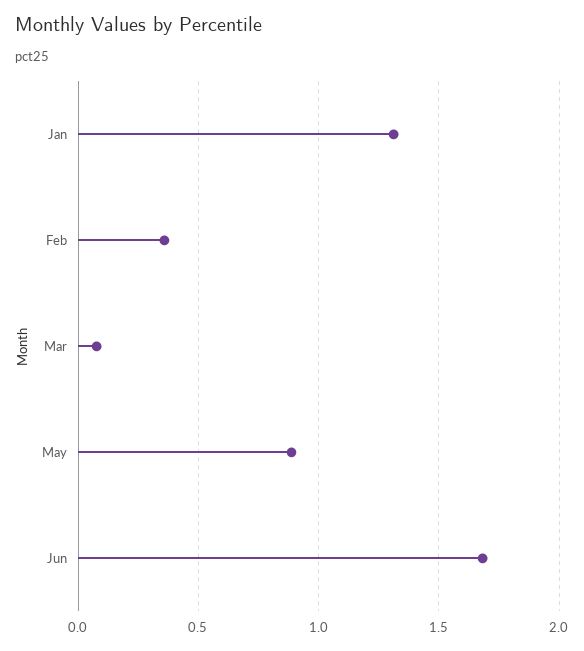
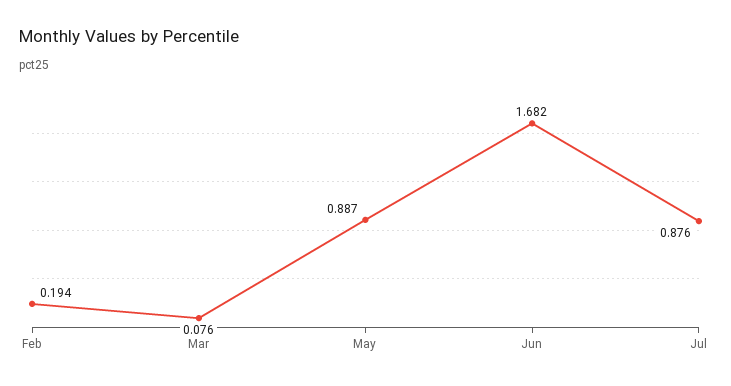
Jan: 1.3 -> none
Feb: 0.35 -> 0.194
Jul: none -> 0.876

